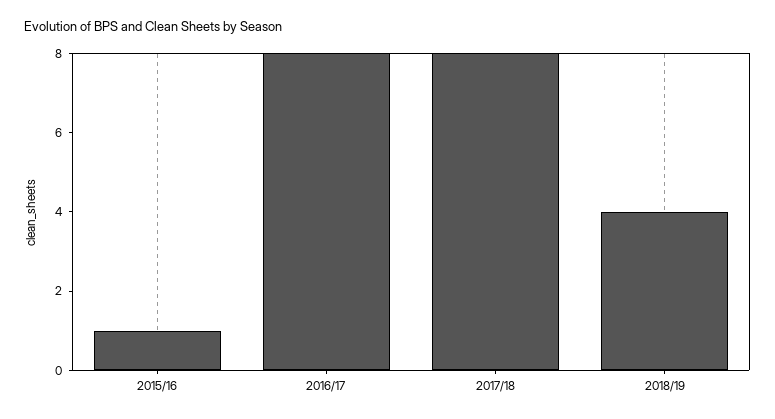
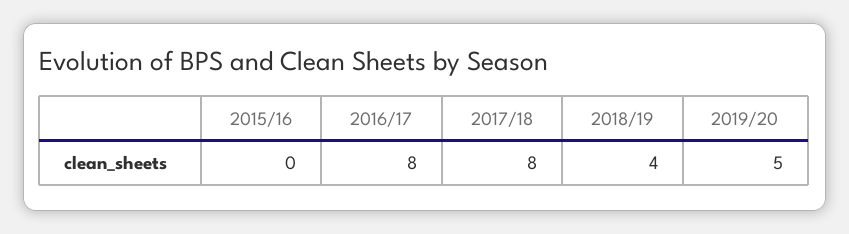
2015/16: 1 -> 0
2019/20: none -> 5

